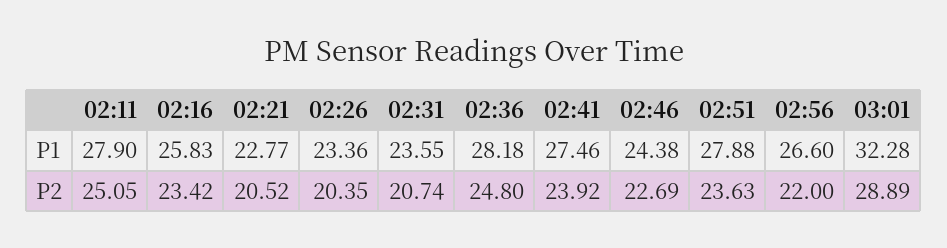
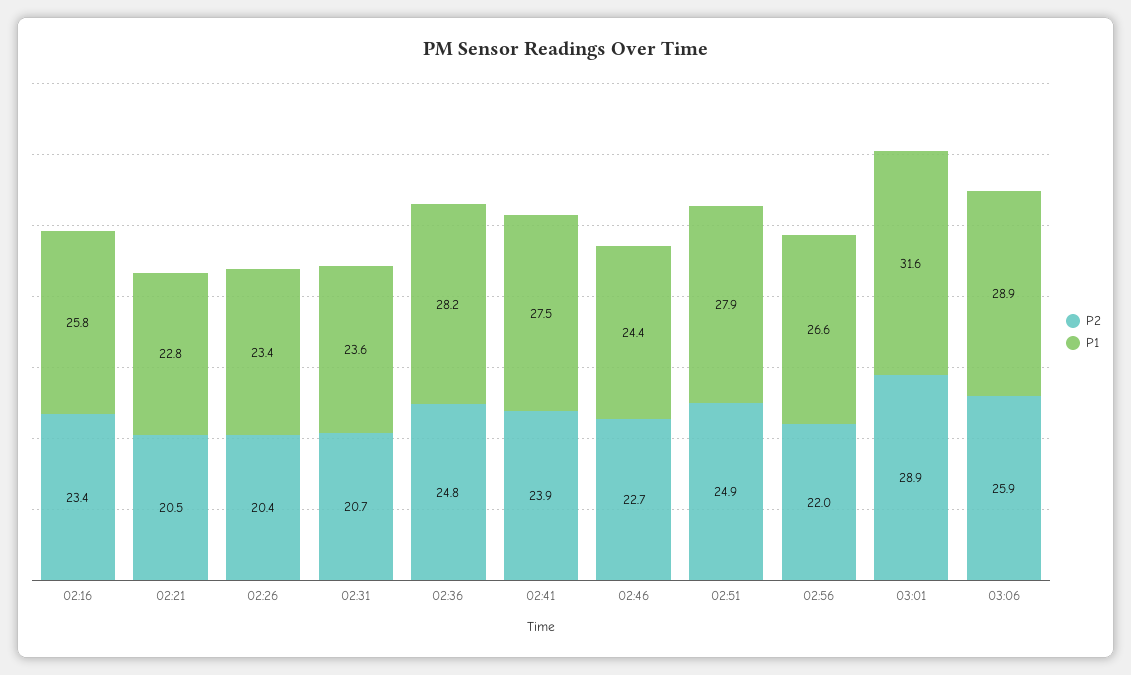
P1, 02:11: 27.9 -> none
P1, 03:01: 32.28 -> 31.6
P2, 02:11: 25.05 -> none
P2, 02:51: 23.63 -> 24.9
P2, 03:06: none -> 25.9
P1, 03:06: none -> 28.9

